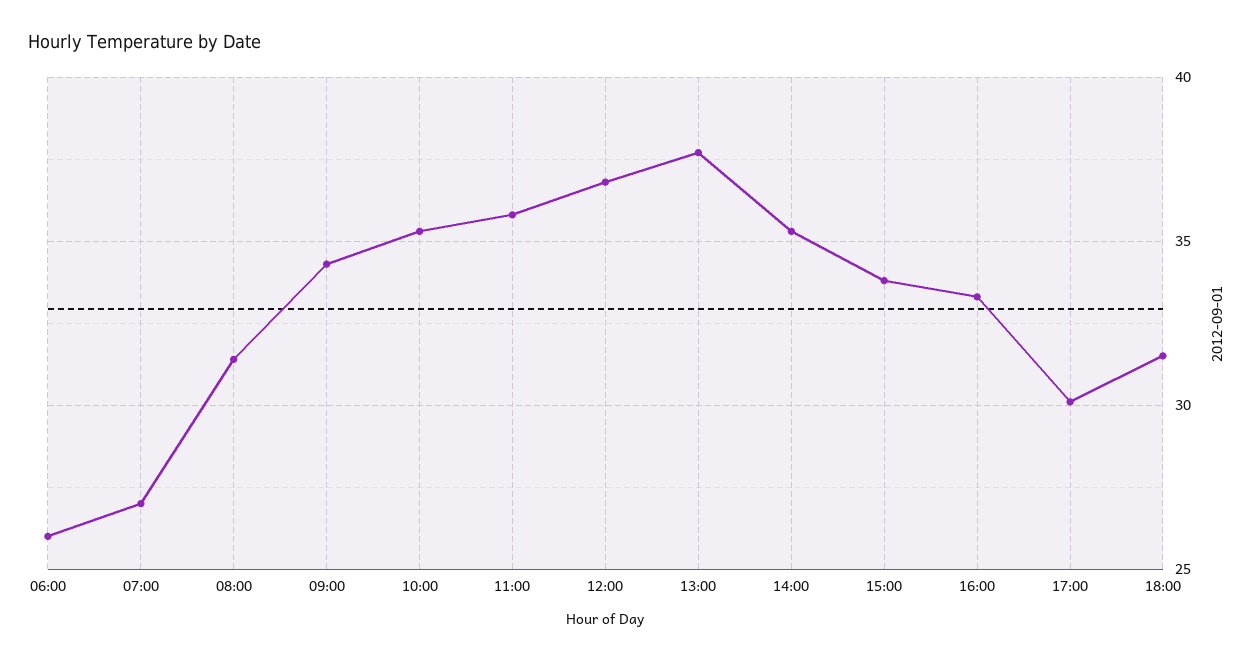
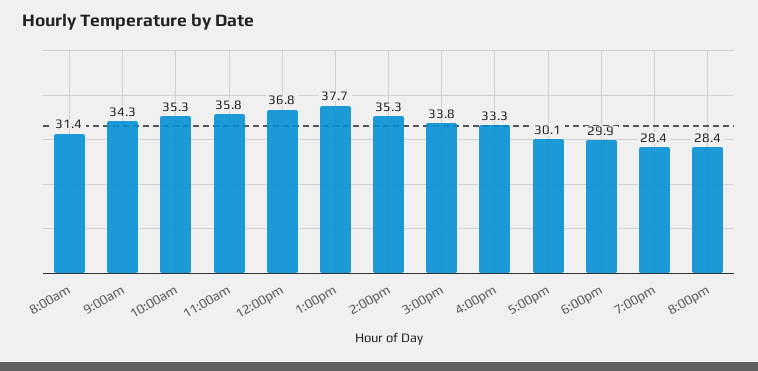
06:00: 26 -> none
07:00: 27 -> none
18:00: 31.5 -> 29.9
7:00pm: none -> 28.4
8:00pm: none -> 28.4

